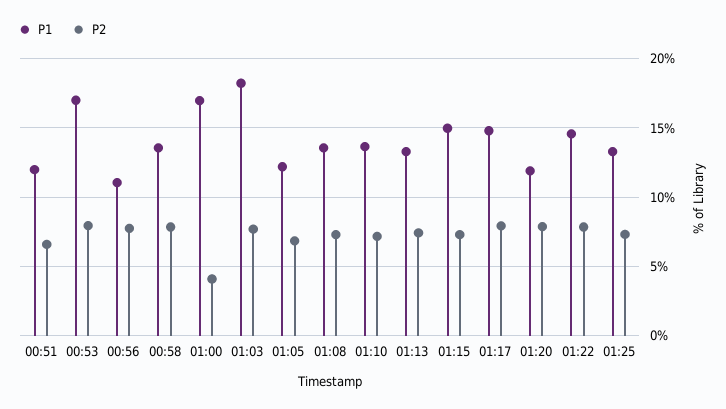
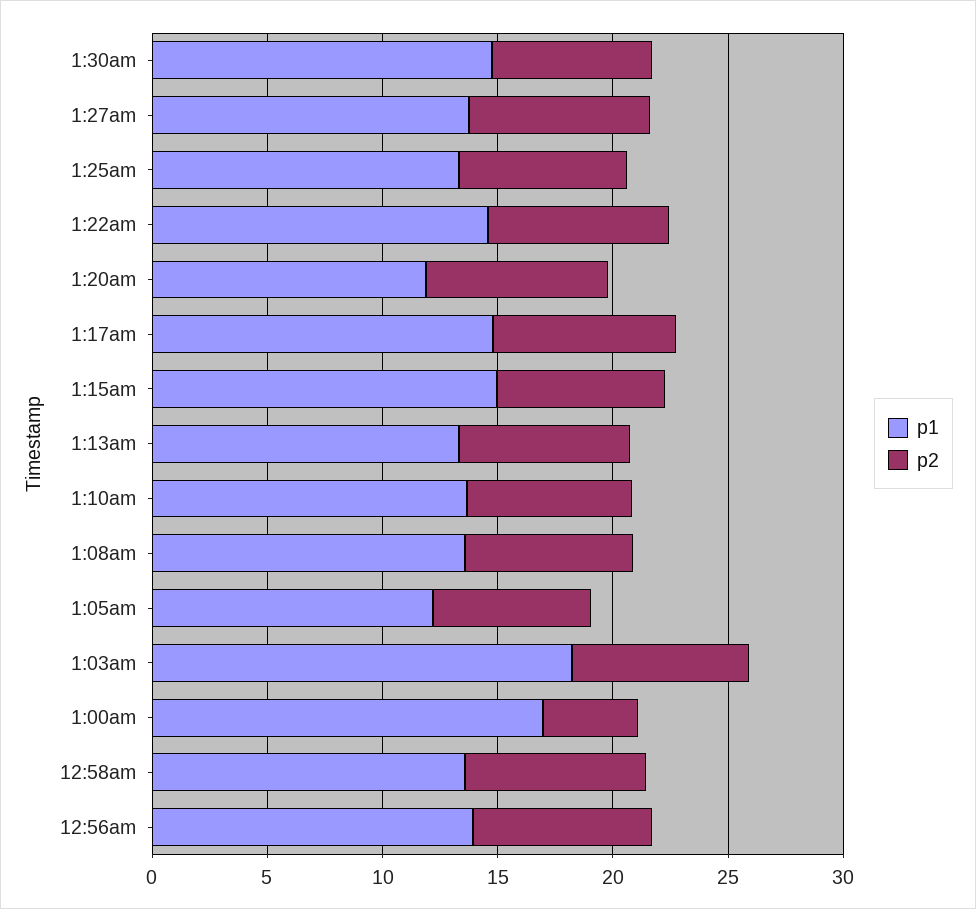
P1, 00:51: 12 -> none
P2, 00:51: 6.5 -> none
P1, 00:53: 17 -> none
P2, 00:53: 8 -> none
P1, 00:56: 11 -> 14
P1, 1:30am: none -> 15
P2, 1:30am: none -> 7
P1, 1:27am: none -> 14
P2, 1:27am: none -> 8

